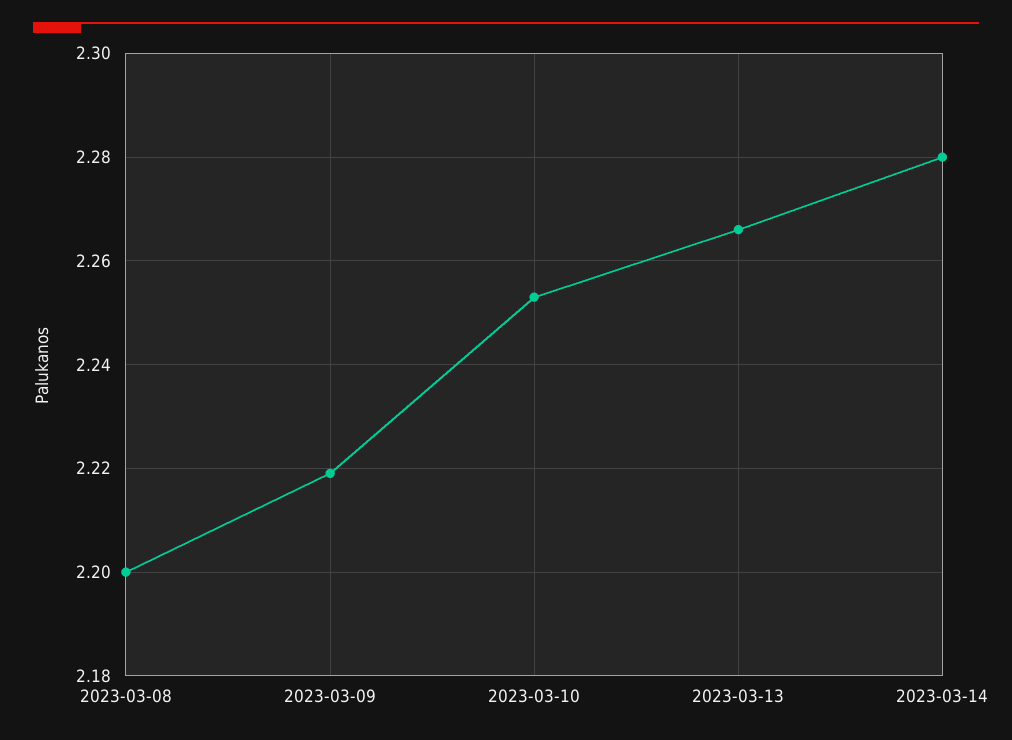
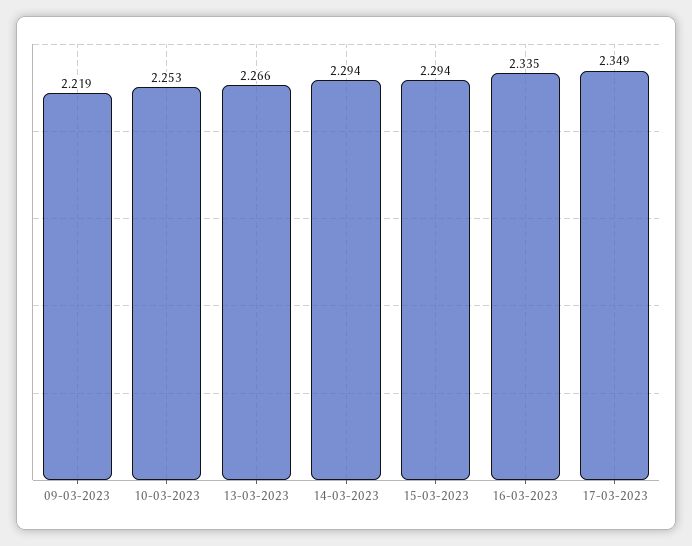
2023-03-08: 2.2 -> none
2023-03-14: 2.28 -> 2.294
15-03-2023: none -> 2.294
16-03-2023: none -> 2.335
17-03-2023: none -> 2.349

